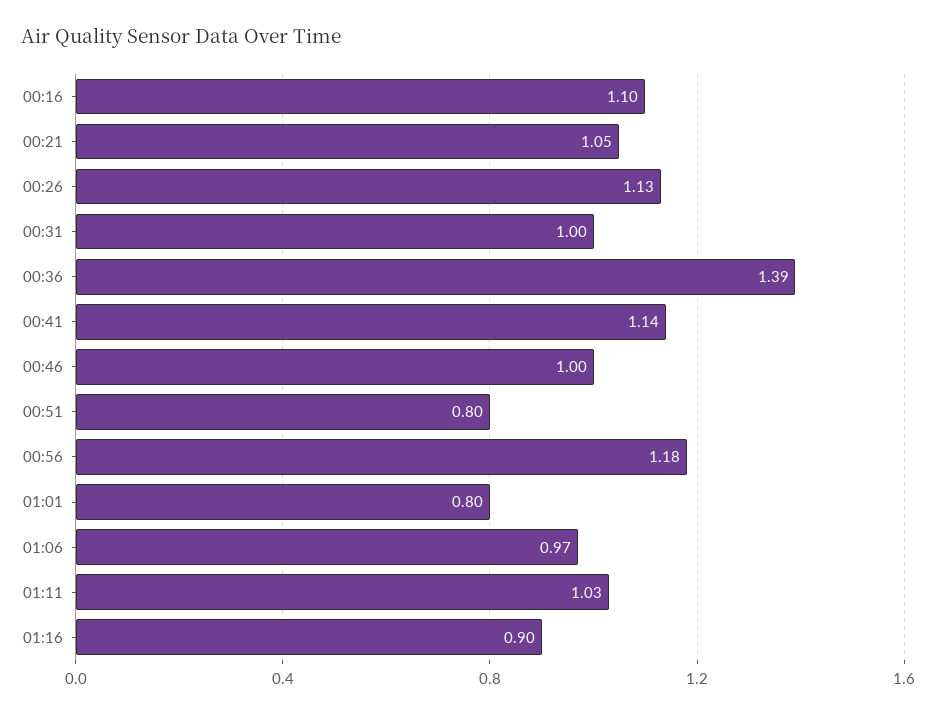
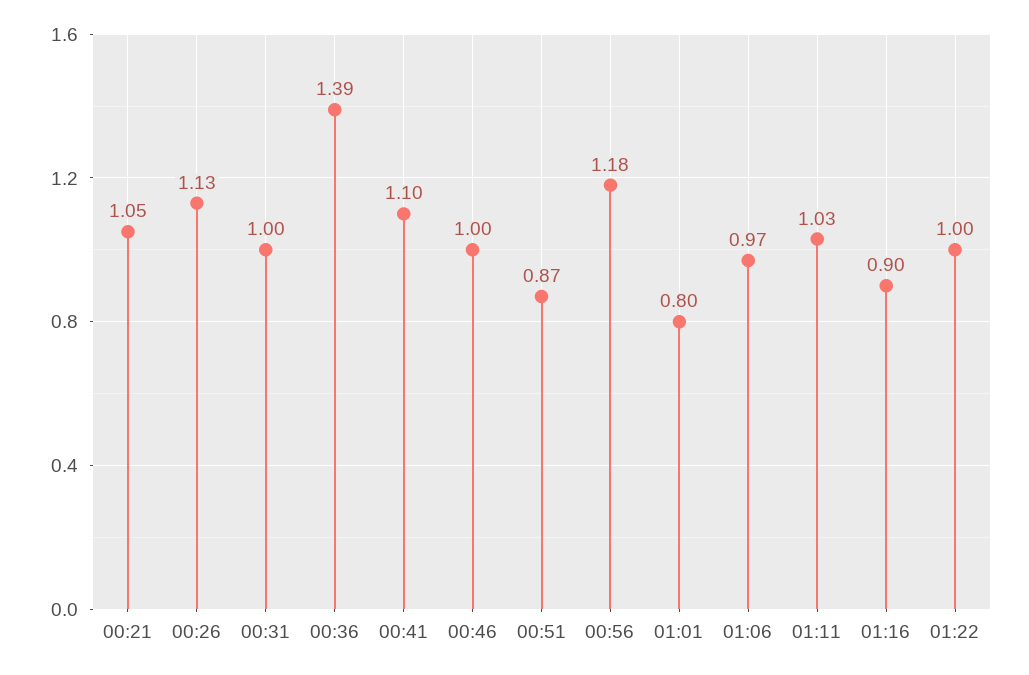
00:16: 1.1 -> none
00:41: 1.14 -> 1.1
00:51: 0.8 -> 0.87
01:22: none -> 1

